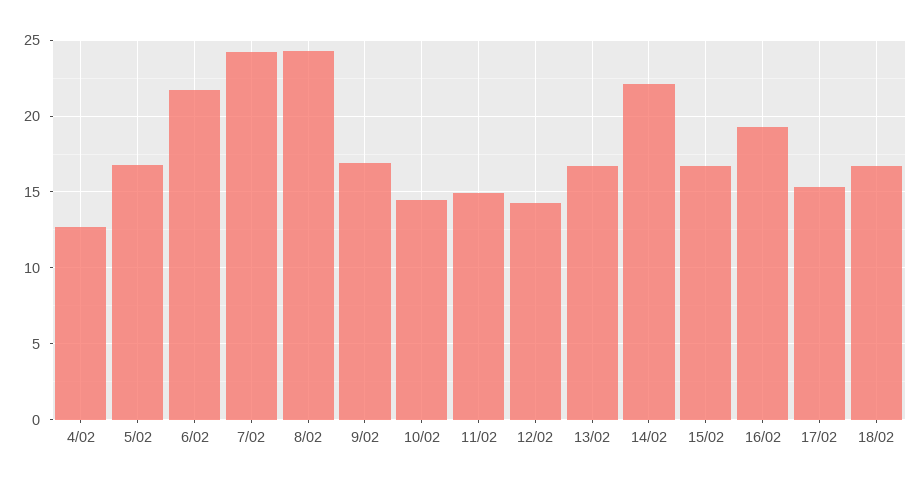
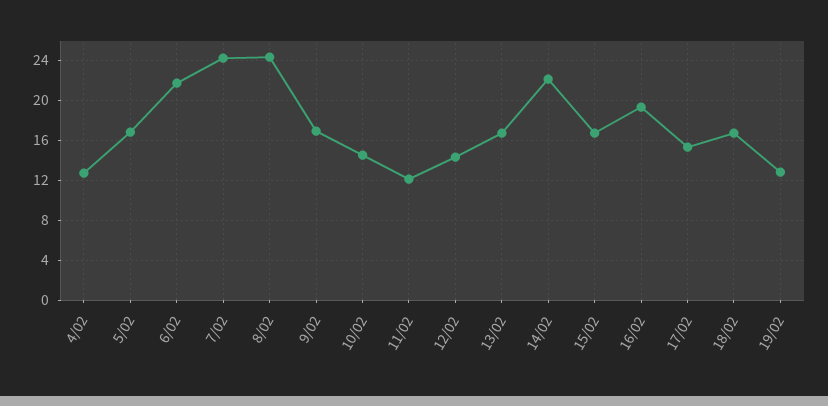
11/02: 15 -> 12
19/02: none -> 13

